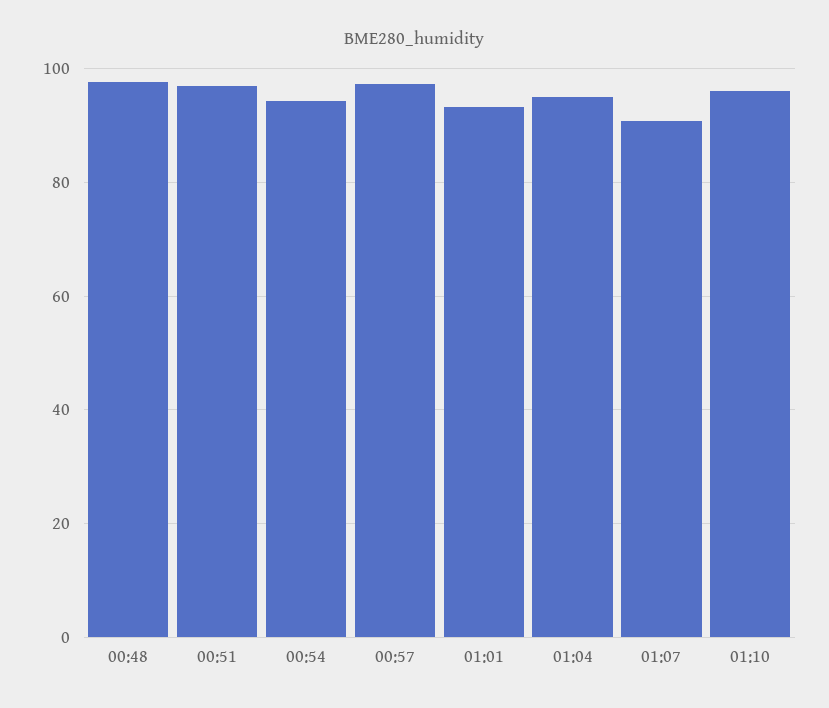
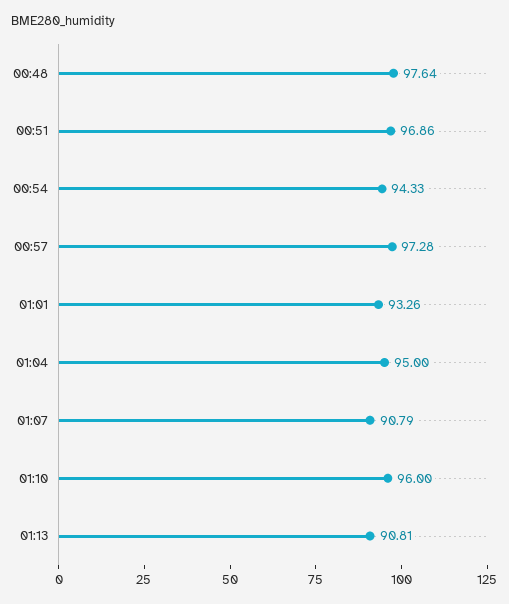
01:13: none -> 90.81

